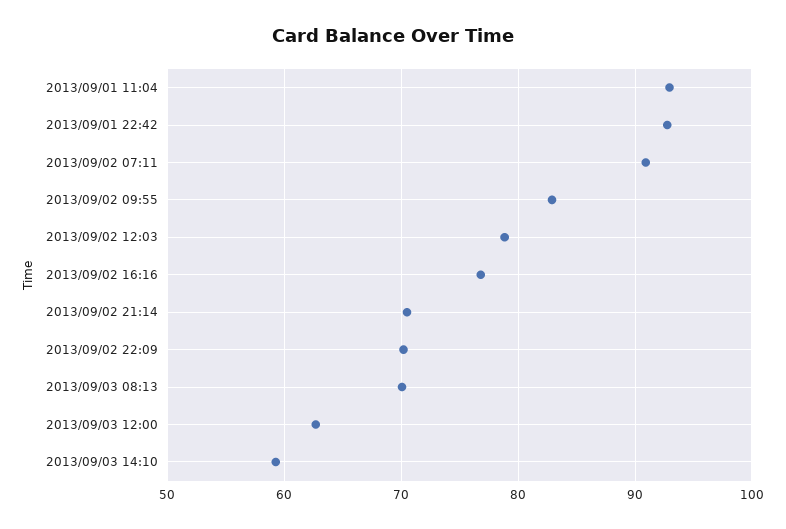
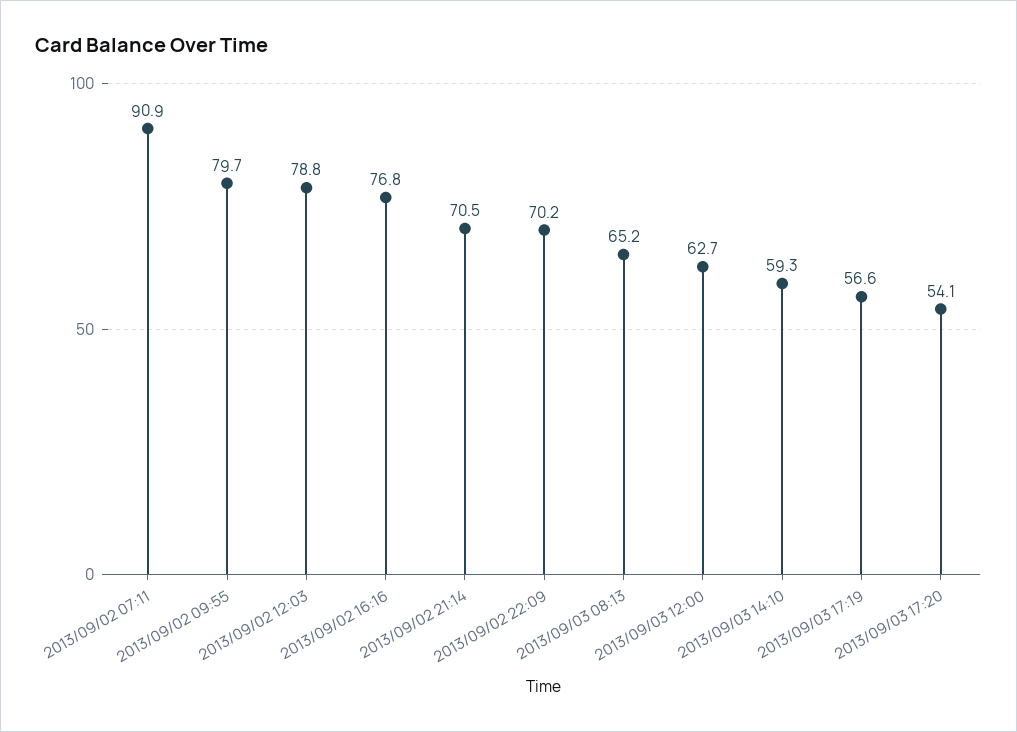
2013/09/01 11:04: 93 -> none
2013/09/01 22:42: 93 -> none
2013/09/02 09:55: 83 -> 79.7
2013/09/03 08:13: 70 -> 65.2
2013/09/03 17:19: none -> 56.6
2013/09/03 17:20: none -> 54.1

